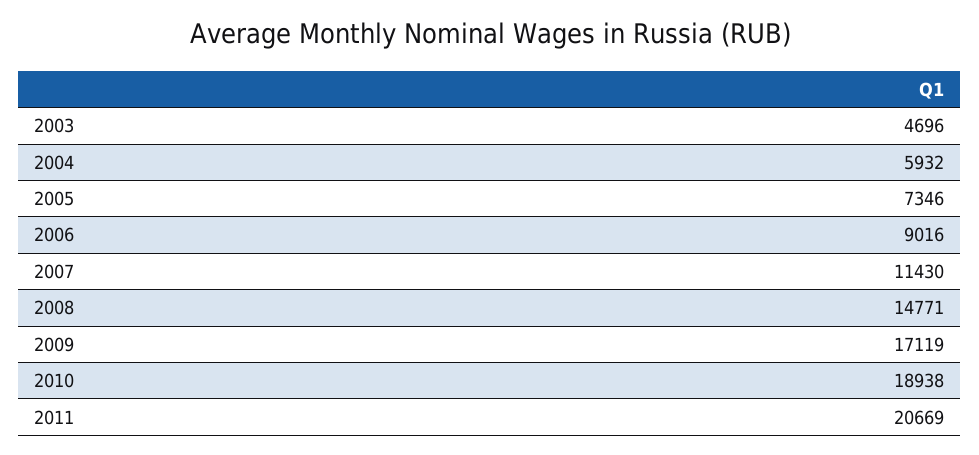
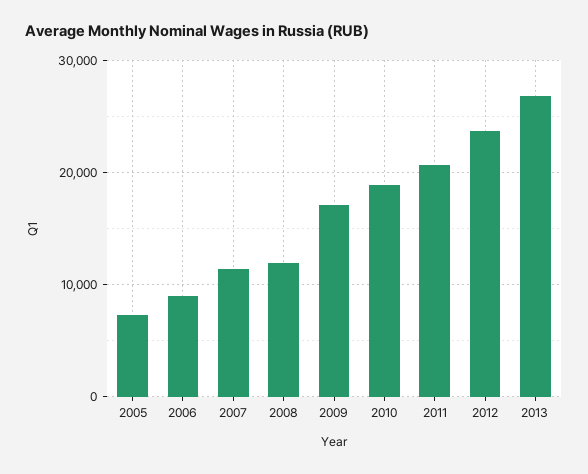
2003: 4696 -> none
2004: 5932 -> none
2008: 14771 -> 12000
2012: none -> 24000
2013: none -> 27000

